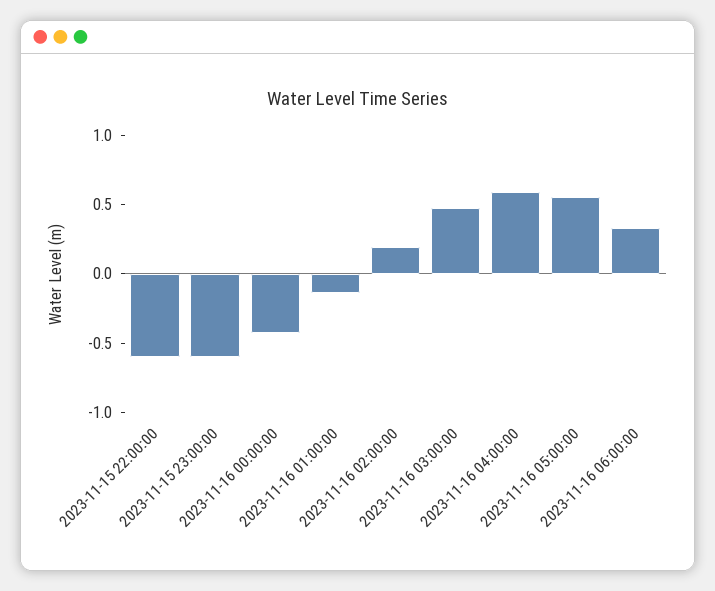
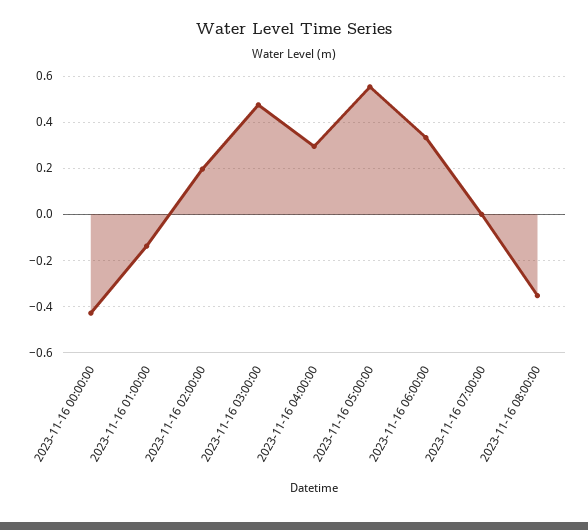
2023-11-15 22:00:00: -0.6 -> none
2023-11-15 23:00:00: -0.6 -> none
2023-11-16 04:00:00: 0.6 -> 0.3
2023-11-16 07:00:00: none -> 0
2023-11-16 08:00:00: none -> -0.35

